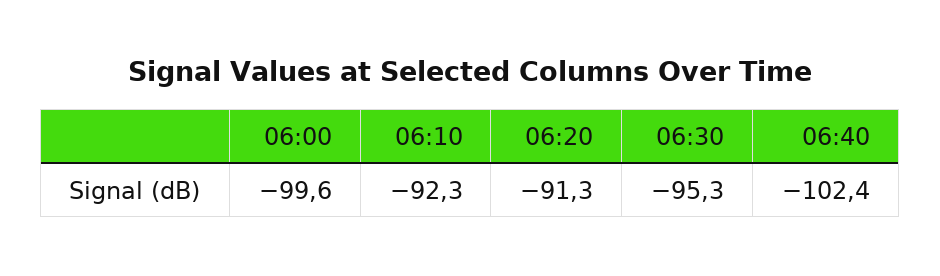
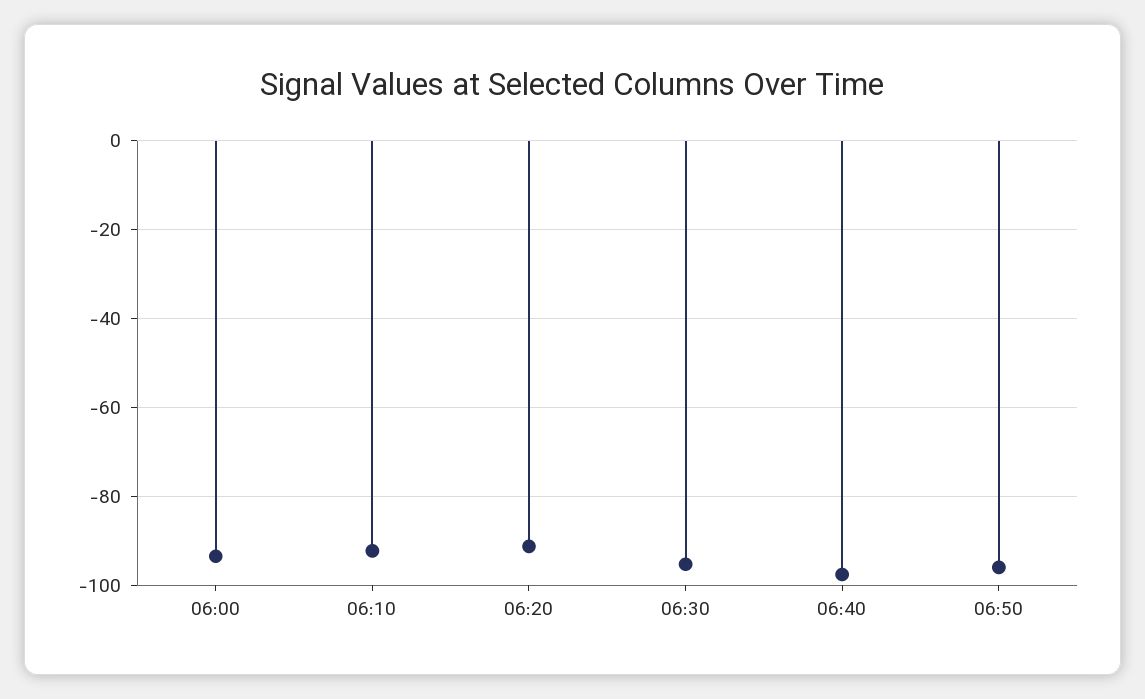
06:00: -99.6 -> -94
06:40: -102.4 -> -98
06:50: none -> -96

